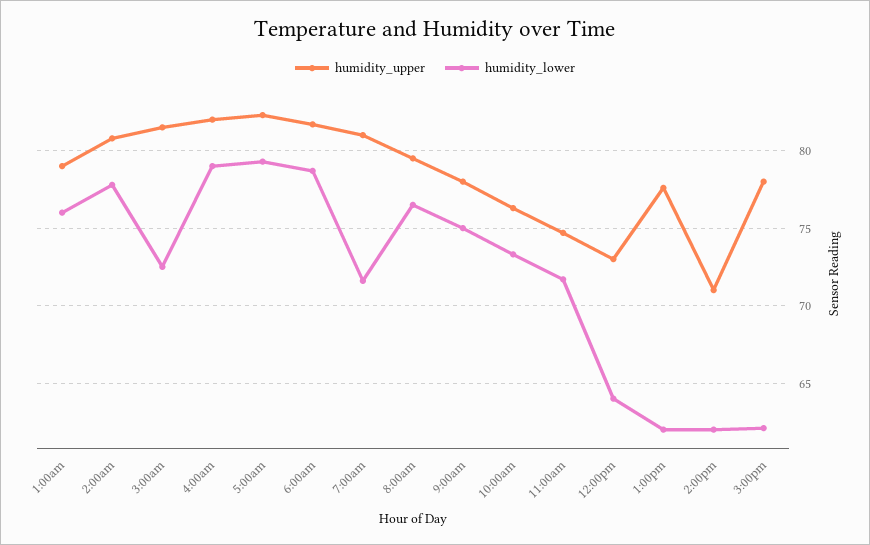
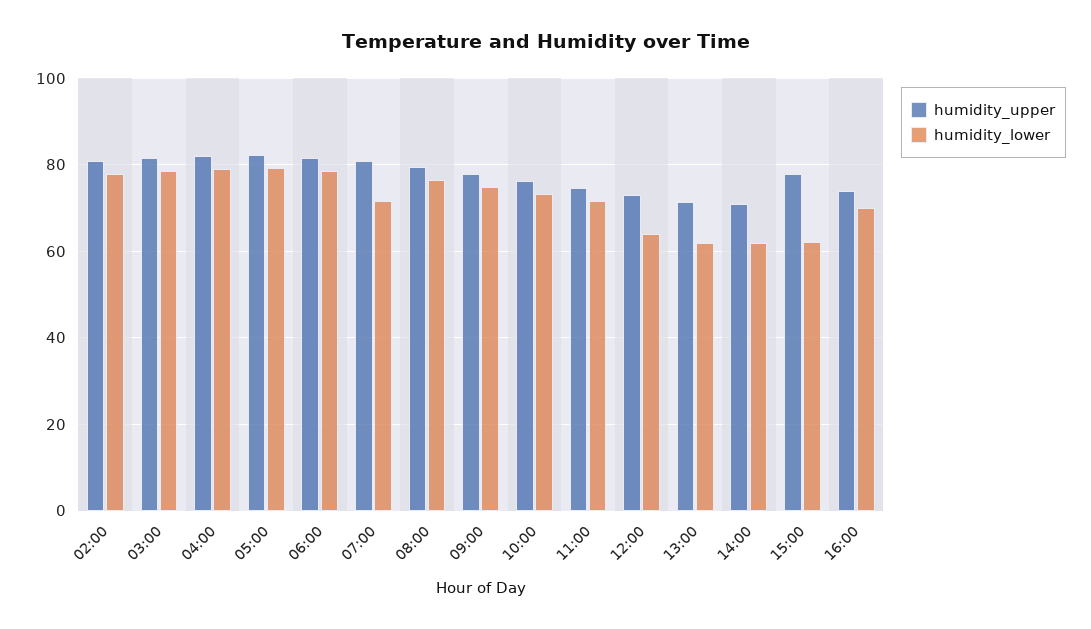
humidity_upper, 1:00am: 79 -> none
humidity_lower, 1:00am: 76 -> none
humidity_lower, 3:00am: 72.5 -> 78
humidity_upper, 1:00pm: 77.5 -> 72
humidity_upper, 16:00: none -> 74
humidity_lower, 16:00: none -> 70

